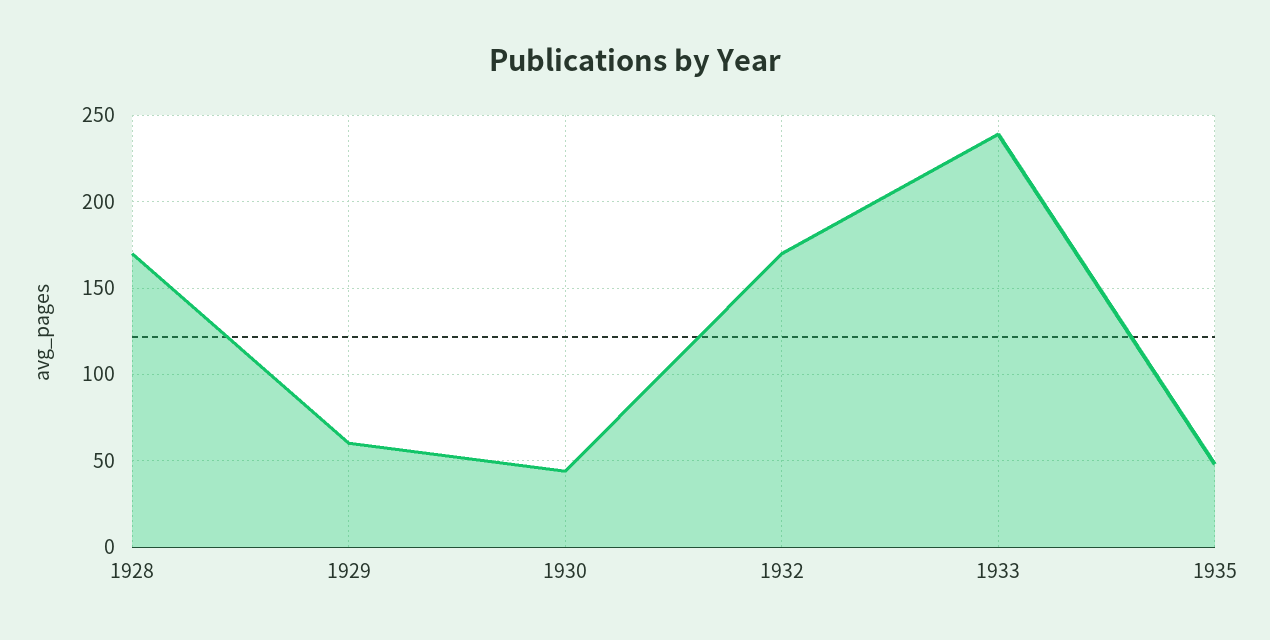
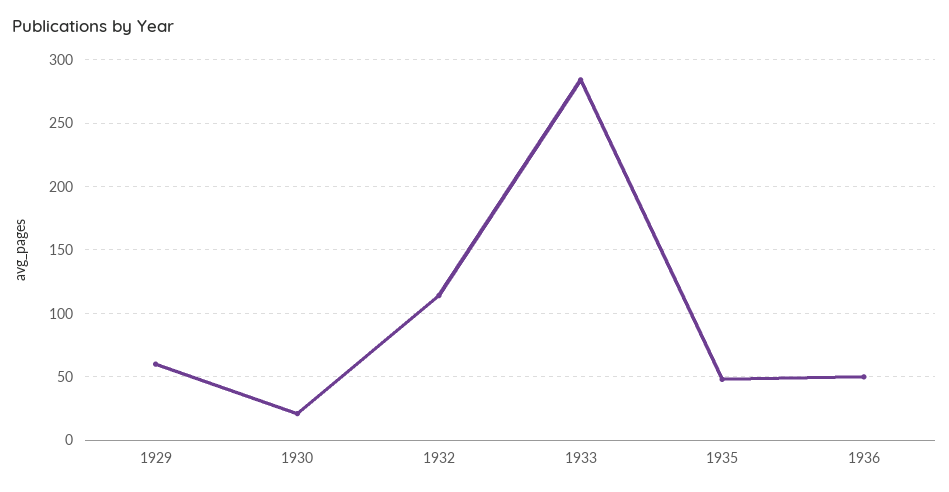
1928: 170 -> none
1930: 45 -> 20
1932: 170 -> 115
1933: 240 -> 285
1936: none -> 50

